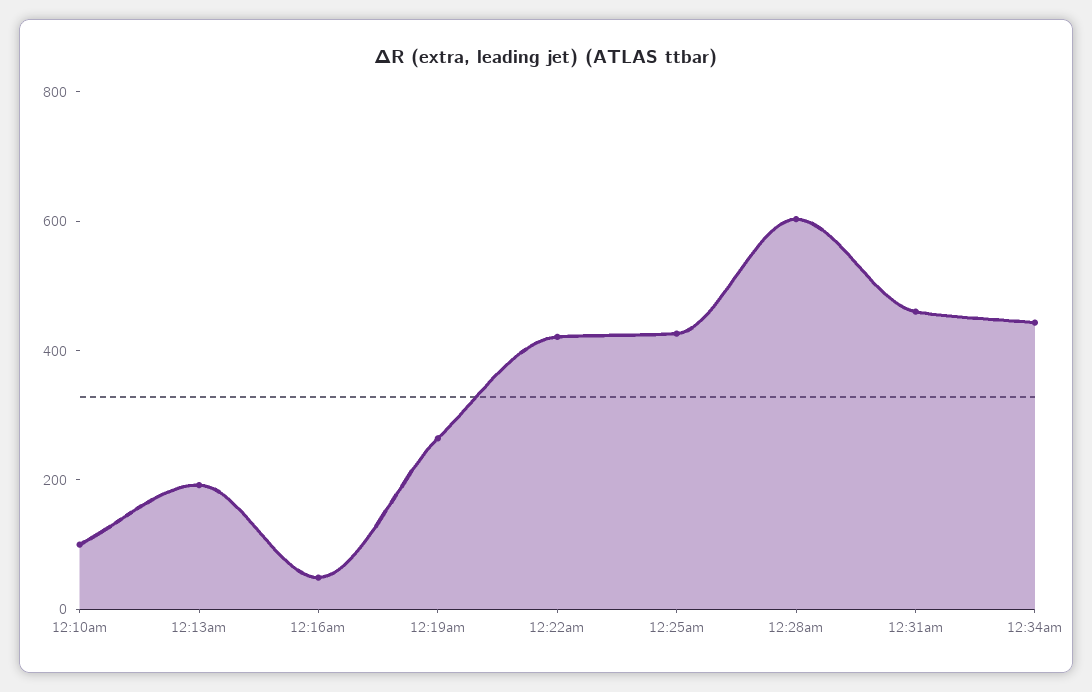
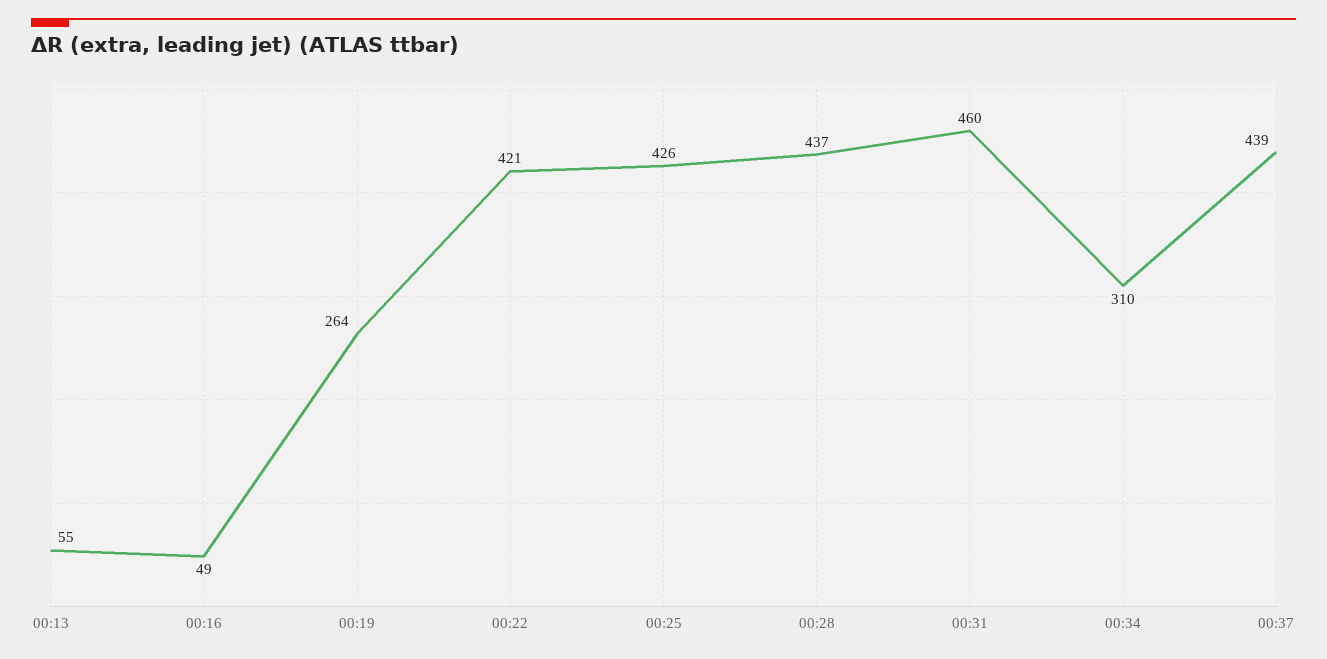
12:10am: 100 -> none
12:13am: 200 -> 55
12:28am: 600 -> 437
12:34am: 450 -> 310
00:37: none -> 439

